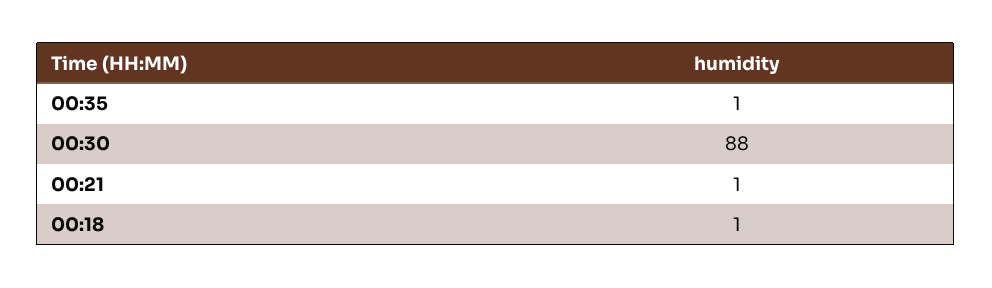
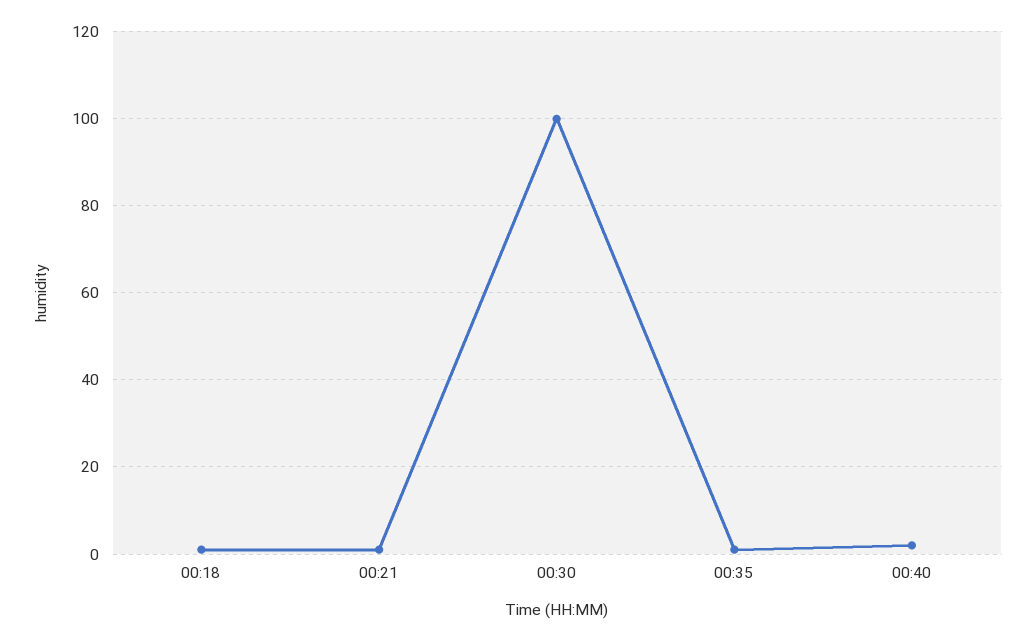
00:30: 88 -> 100
00:40: none -> 2

